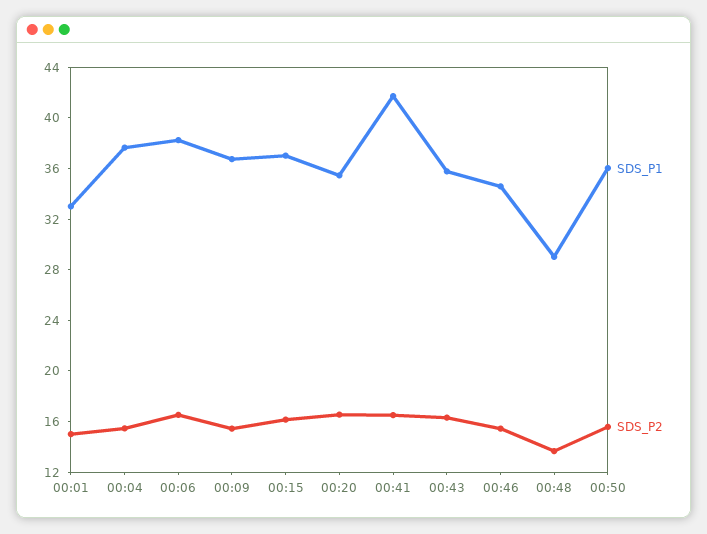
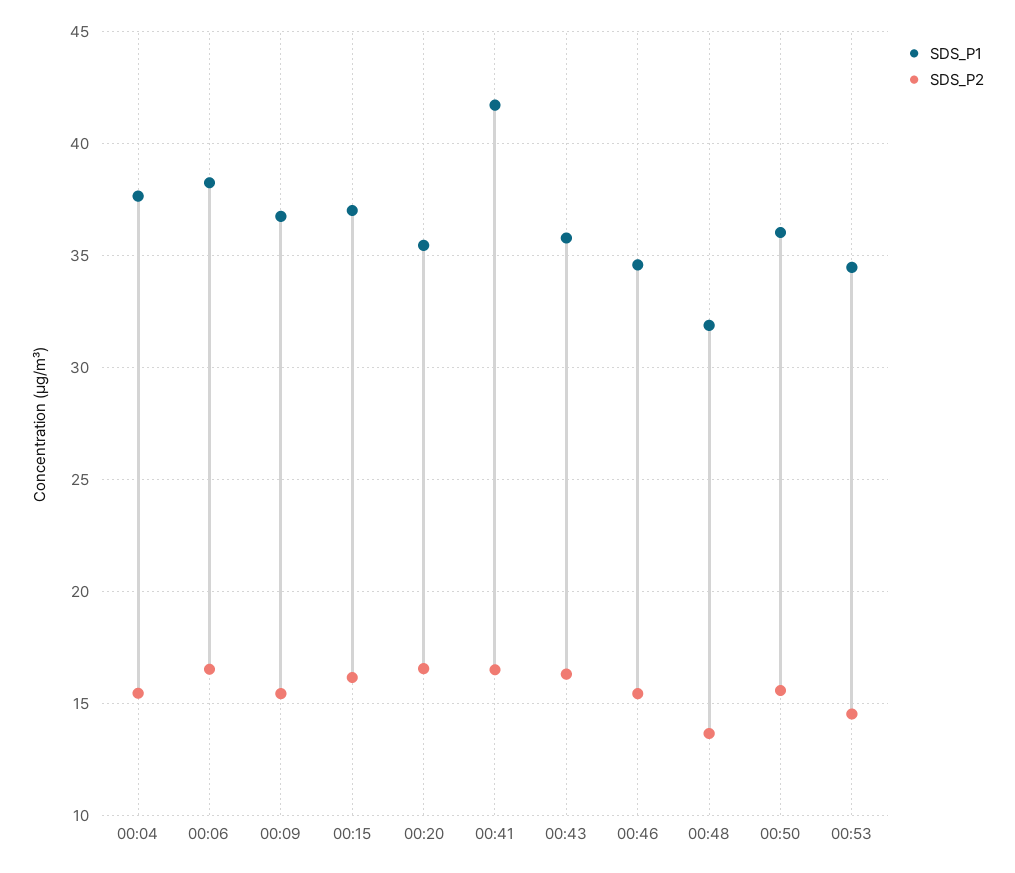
SDS_P1, 00:01: 33 -> none
SDS_P2, 00:01: 15 -> none
SDS_P1, 00:48: 29 -> 32
SDS_P1, 00:53: none -> 34.5
SDS_P2, 00:53: none -> 14.5

